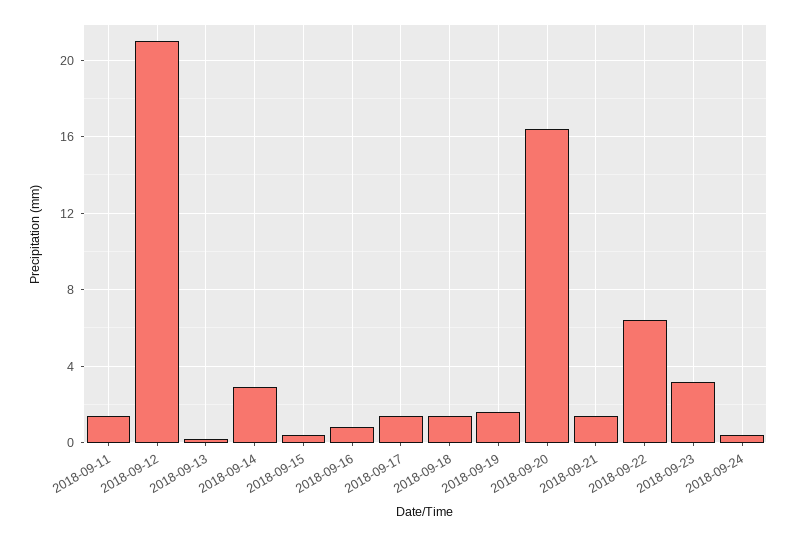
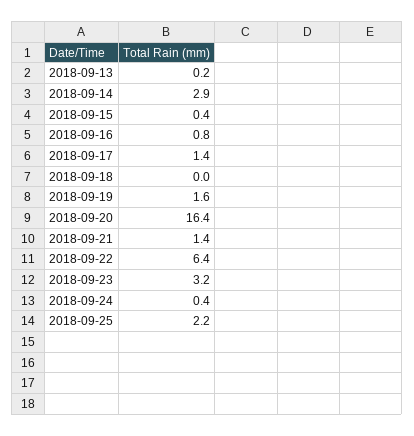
2018-09-11: 1.5 -> none
2018-09-12: 21 -> none
2018-09-18: 1.5 -> 0
2018-09-25: none -> 2.2

